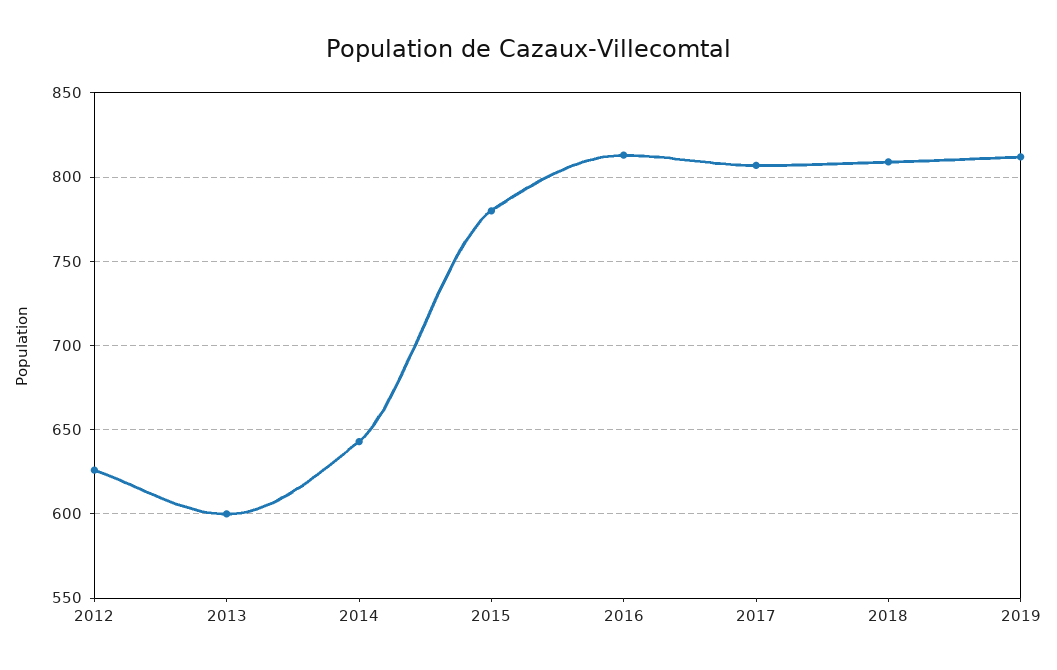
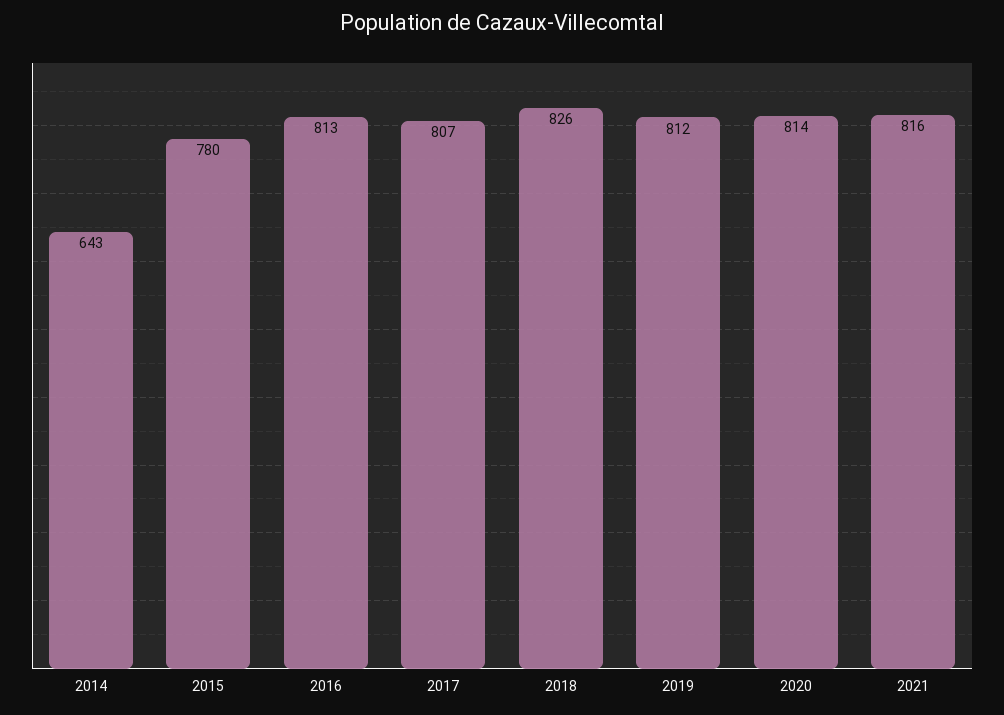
2012: 625 -> none
2013: 600 -> none
2018: 810 -> 826
2020: none -> 814
2021: none -> 816

